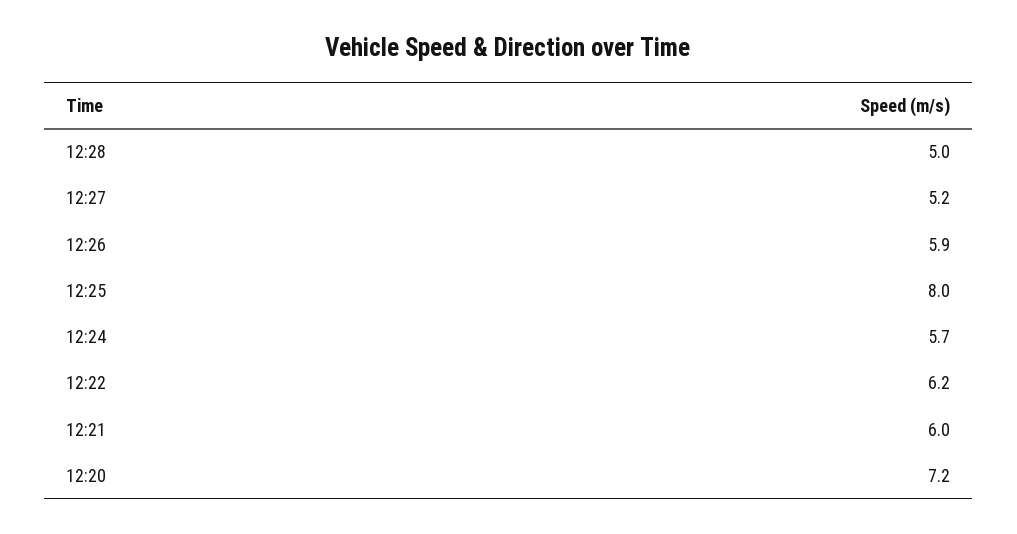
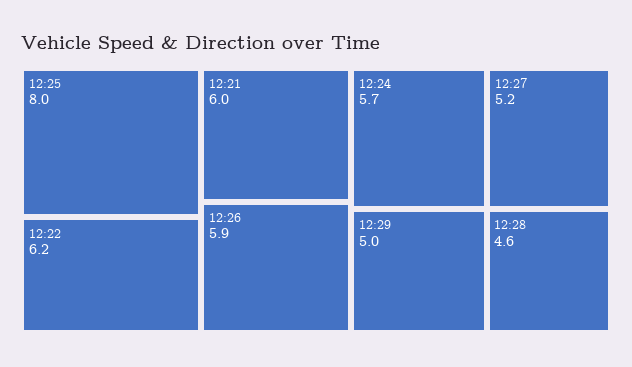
12:28: 5 -> 4.6
12:20: 7.2 -> none
12:29: none -> 5

